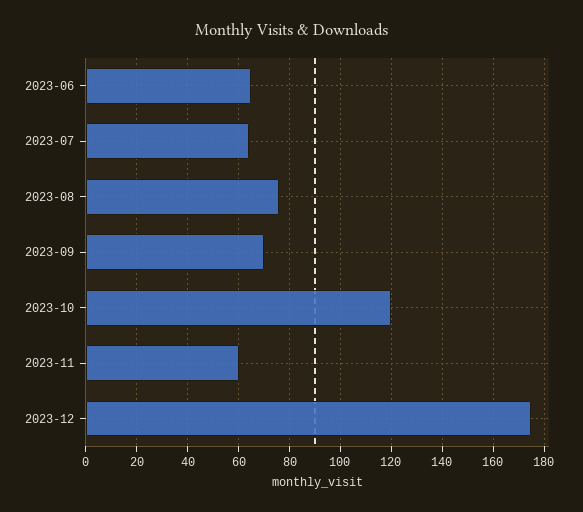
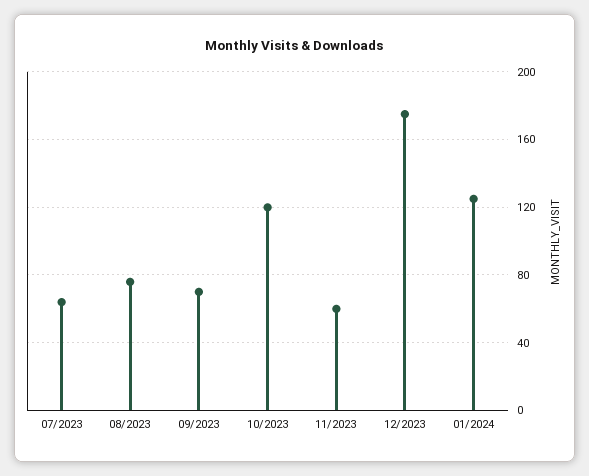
2023-06: 65 -> none
01/2024: none -> 125

